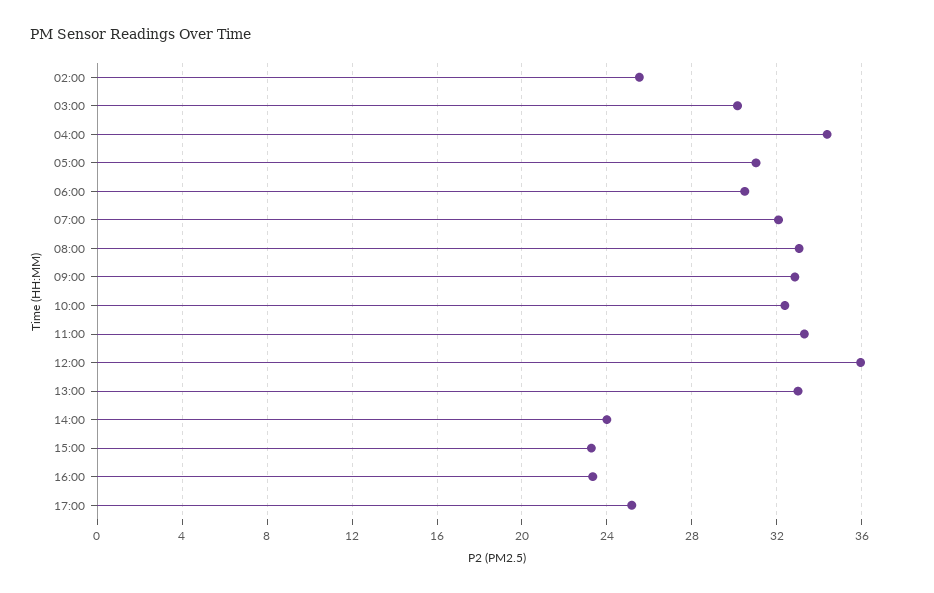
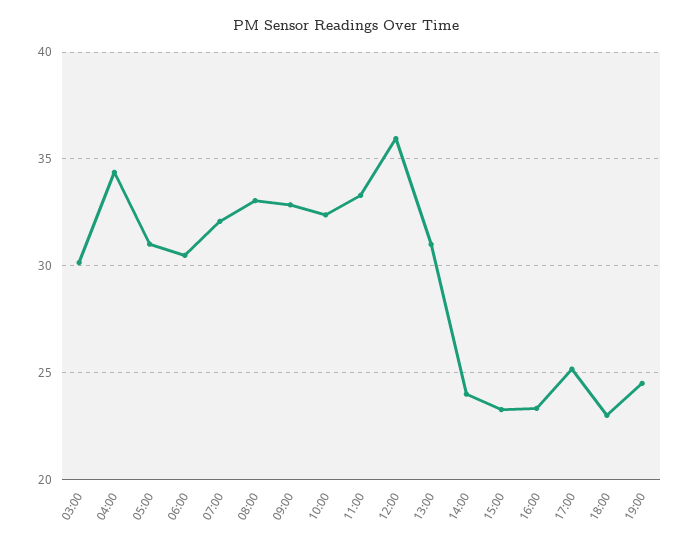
02:00: 25.5 -> none
13:00: 33 -> 31
18:00: none -> 23
19:00: none -> 24.5

